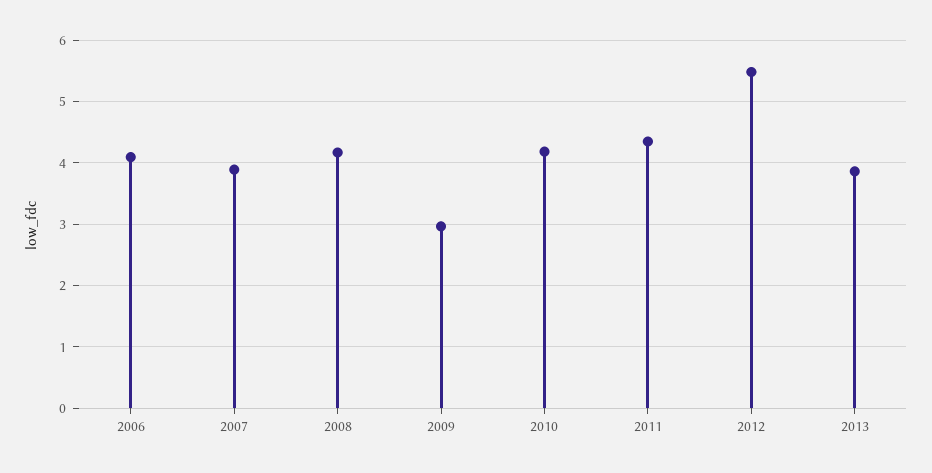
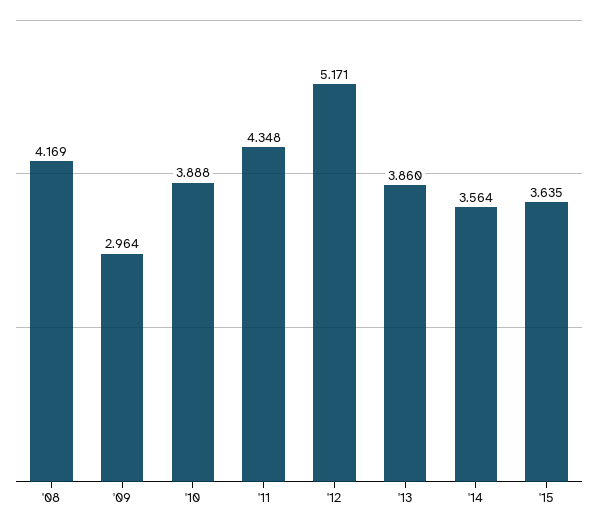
2006: 4.1 -> none
2007: 3.9 -> none
2010: 4.2 -> 3.888
2012: 5.5 -> 5.171
'14: none -> 3.564
'15: none -> 3.635

